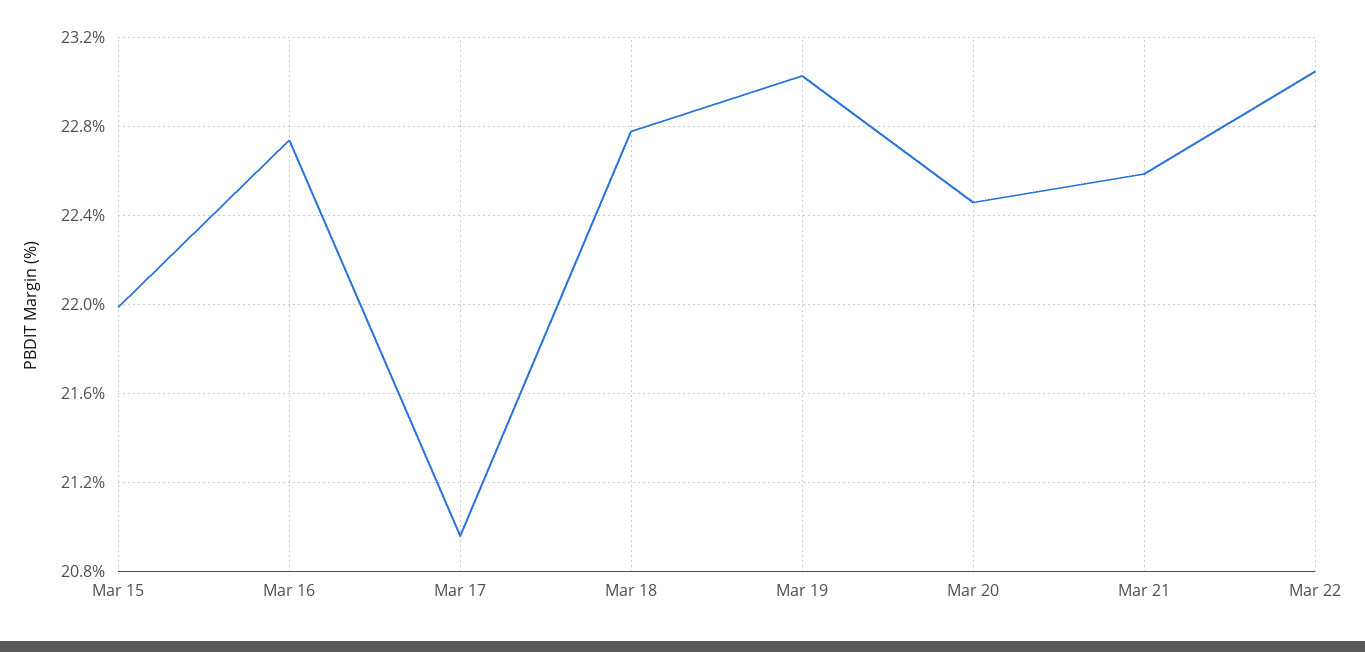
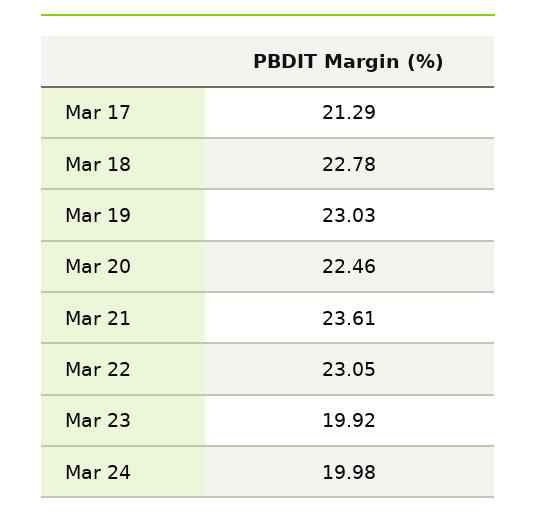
Mar 15: 22 -> none
Mar 16: 22.75 -> none
Mar 17: 20.95 -> 21.29
Mar 21: 22.6 -> 23.61
Mar 23: none -> 19.92
Mar 24: none -> 19.98

